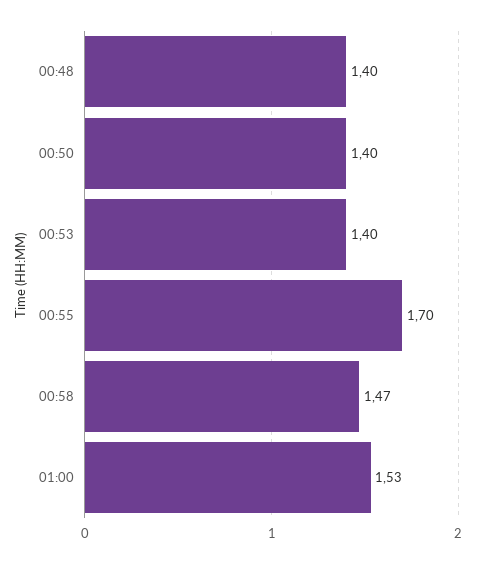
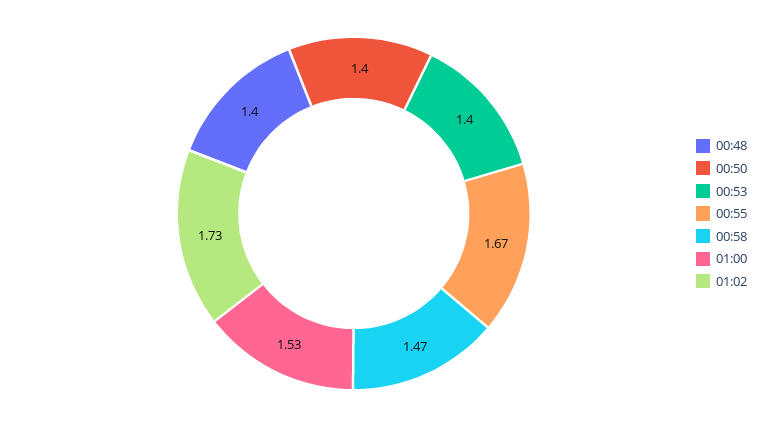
00:55: 1.7 -> 1.67
01:02: none -> 1.73

